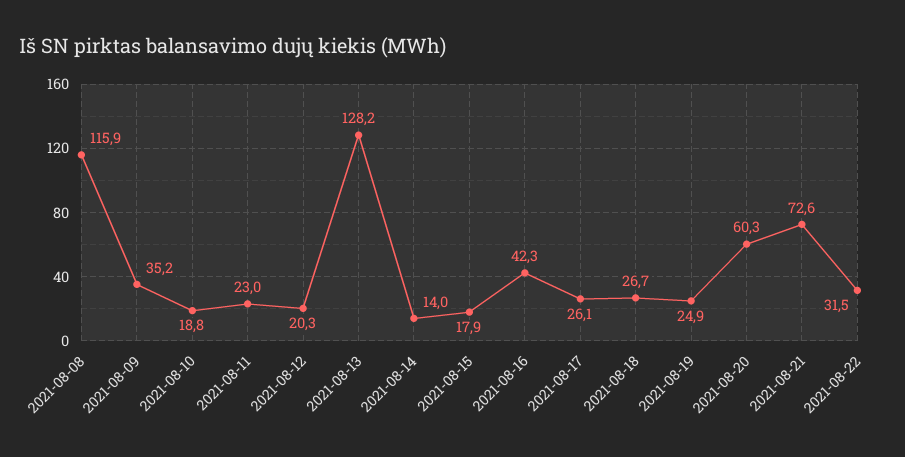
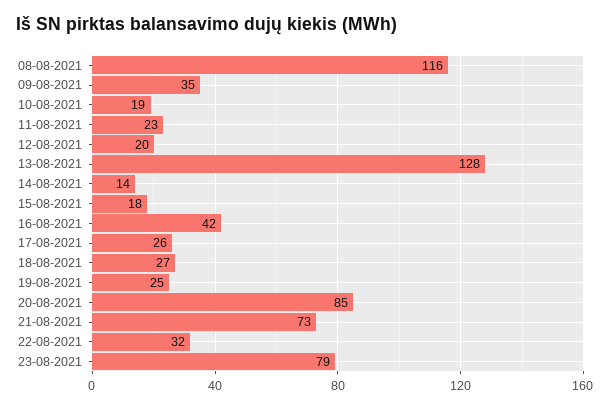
2021-08-20: 60.3 -> 85
23-08-2021: none -> 79

